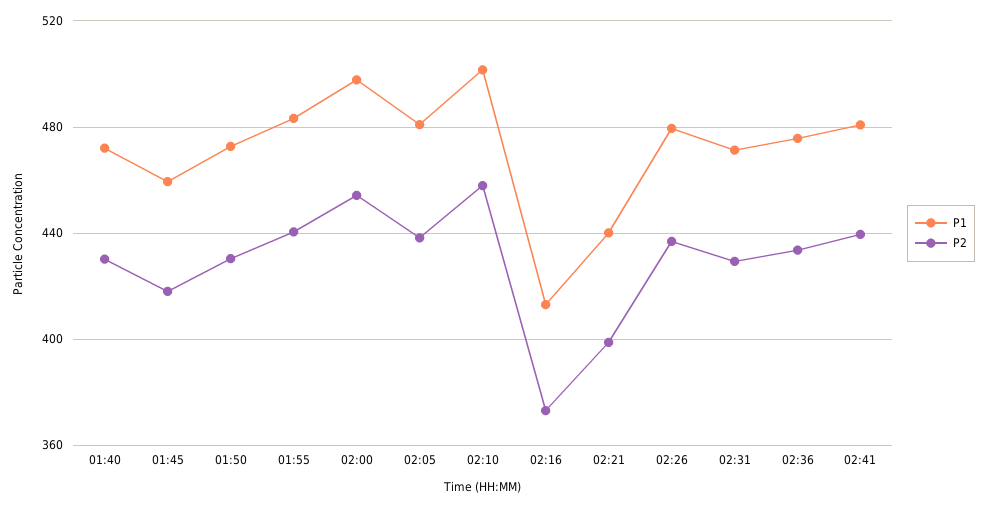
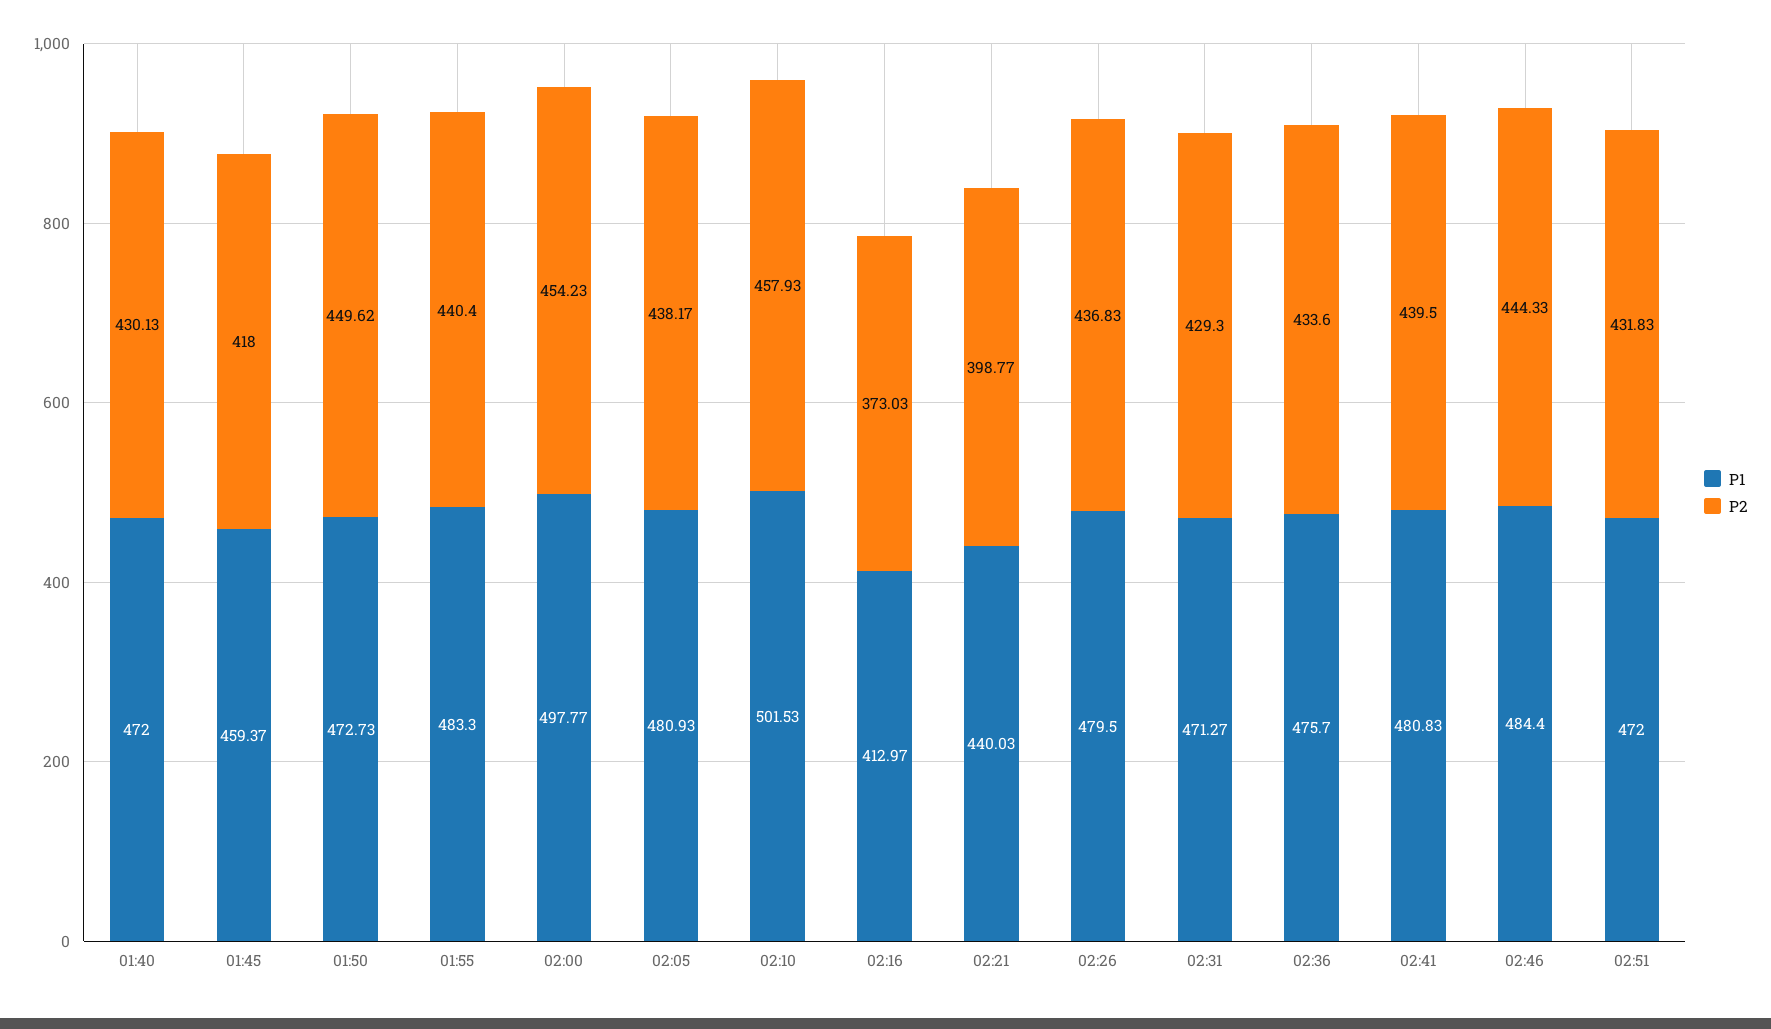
P2, 01:50: 430 -> 449.62
P1, 02:46: none -> 484.4
P2, 02:46: none -> 444.33
P1, 02:51: none -> 472
P2, 02:51: none -> 431.83

